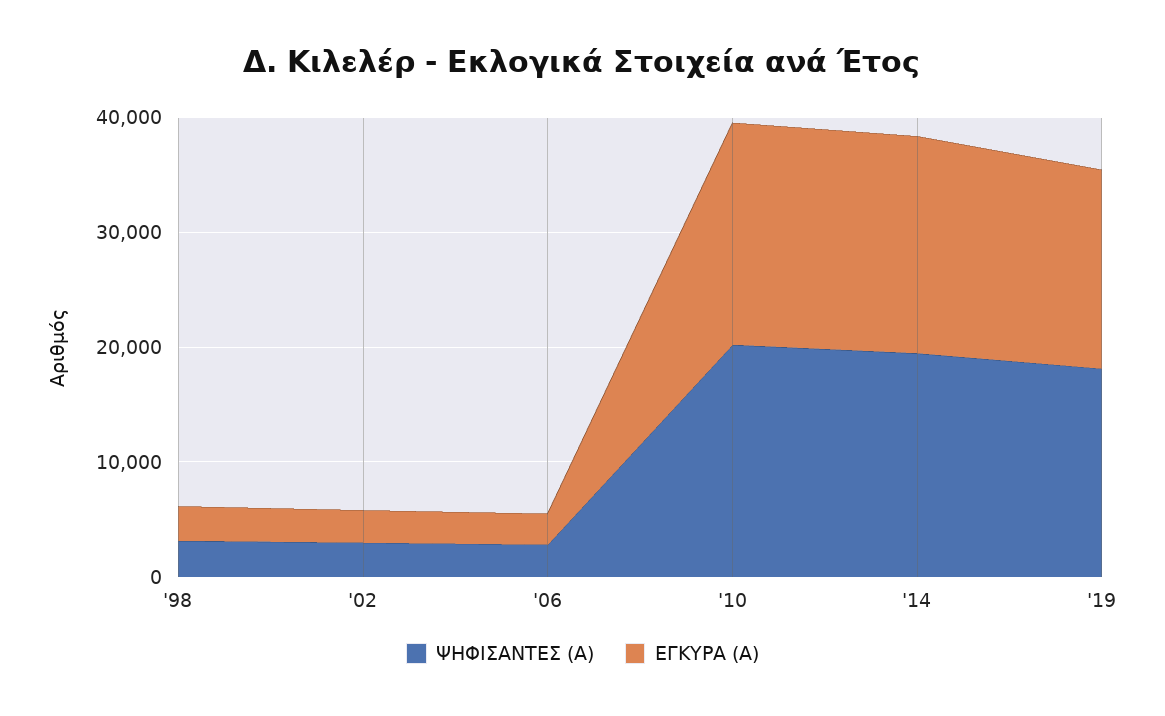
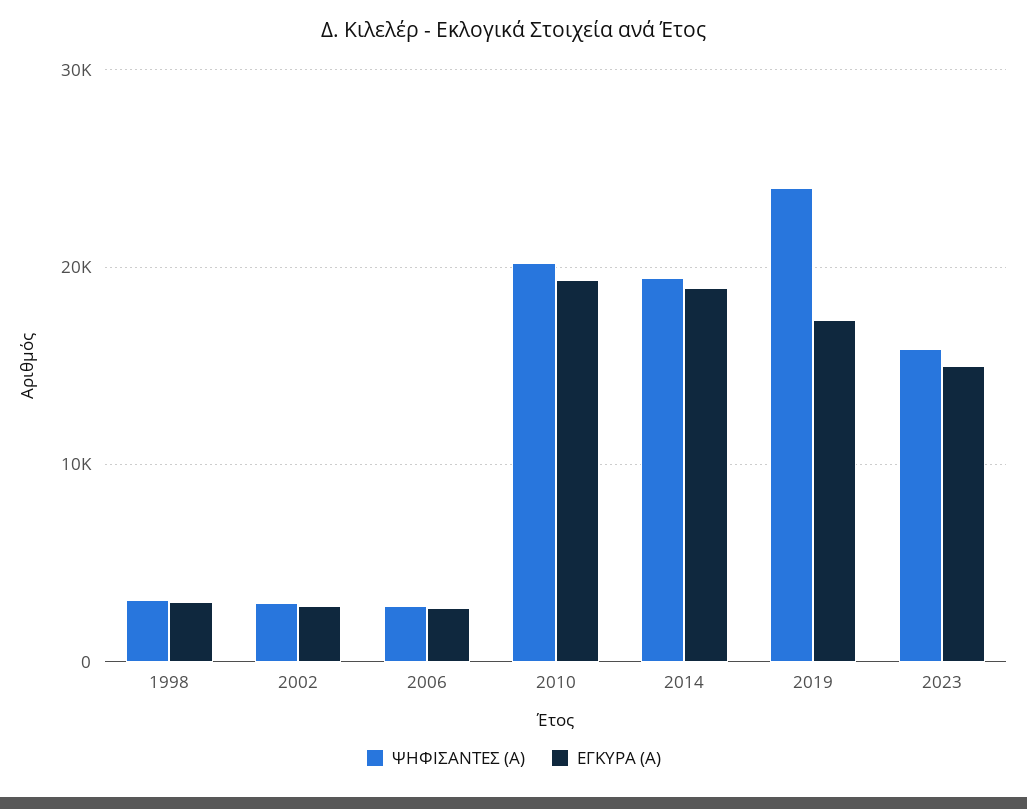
ΨΗΦΙΣΑΝΤΕΣ (Α), '19: 18000 -> 24000
ΨΗΦΙΣΑΝΤΕΣ (Α), 2023: none -> 16000
ΕΓΚΥΡΑ (Α), 2023: none -> 15000

